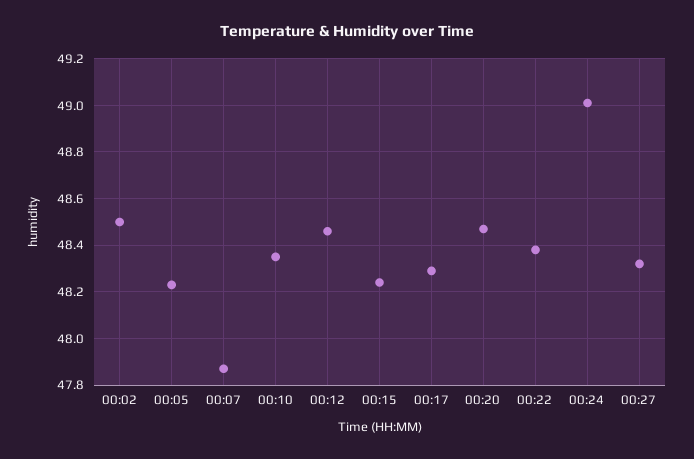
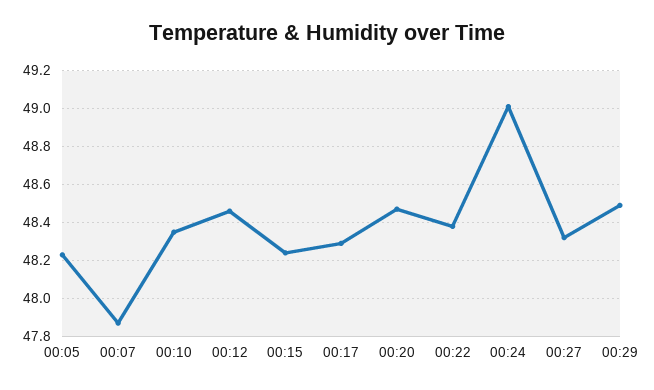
00:02: 48.5 -> none
00:29: none -> 48.5

